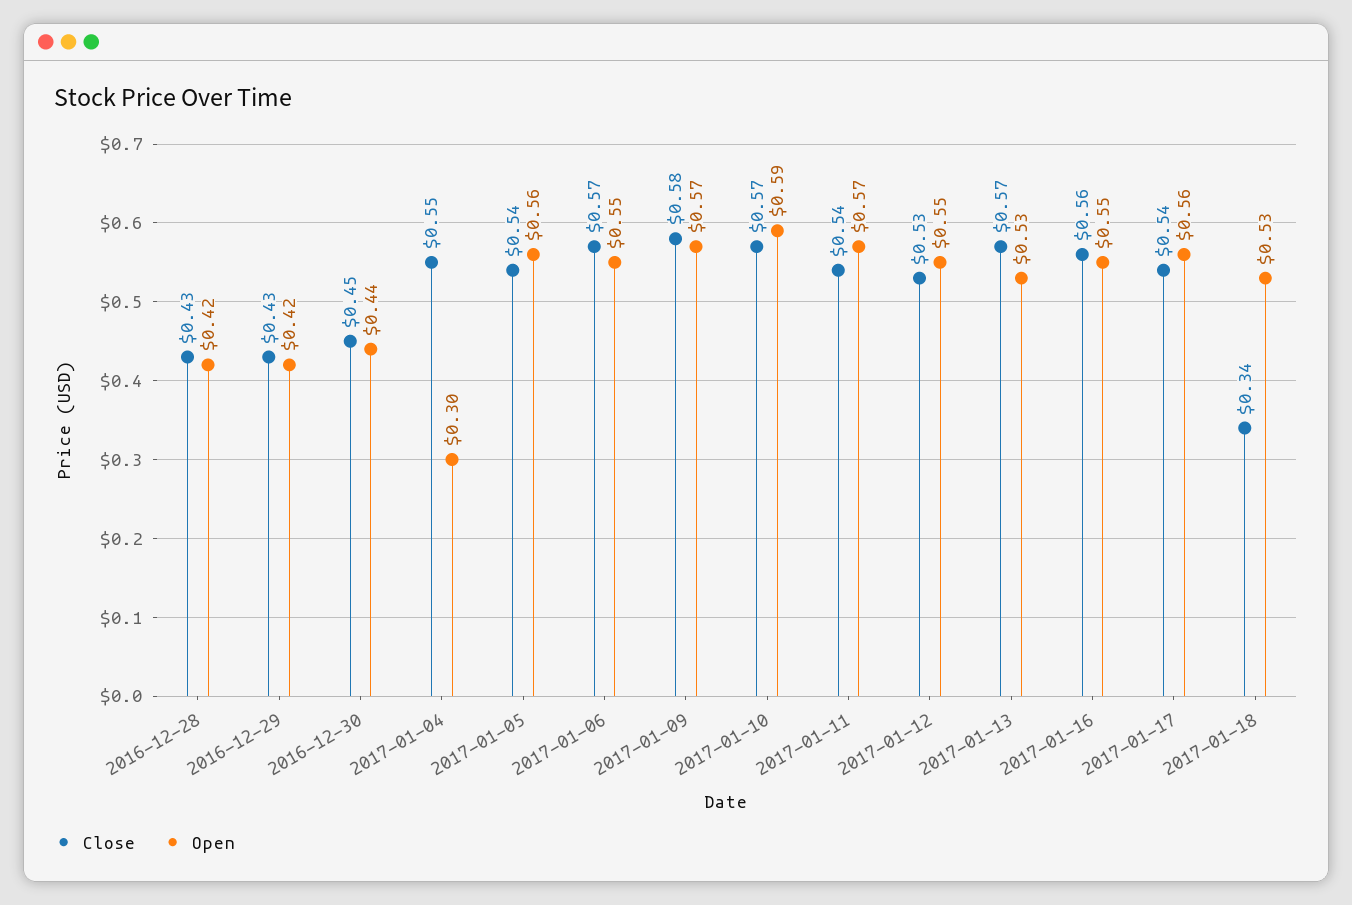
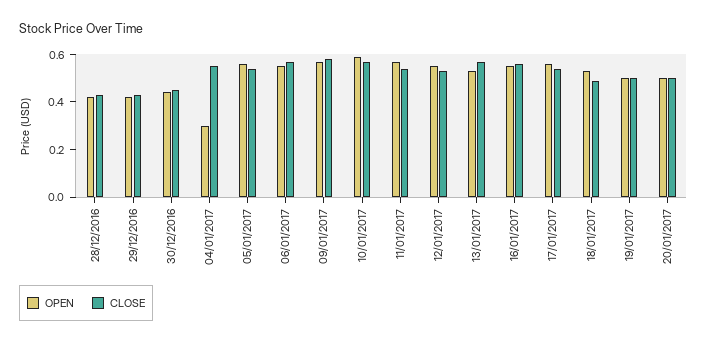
Close, 2017-01-18: 0.34 -> 0.5
Open, 19/01/2017: none -> 0.5
Close, 19/01/2017: none -> 0.5
Open, 20/01/2017: none -> 0.5
Close, 20/01/2017: none -> 0.5

